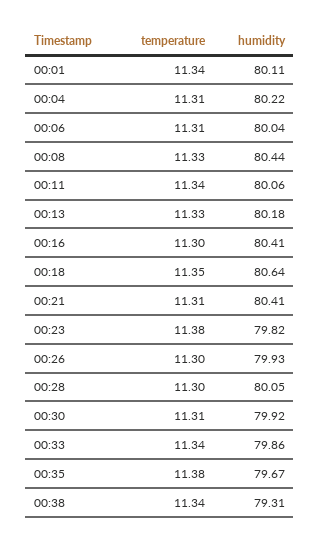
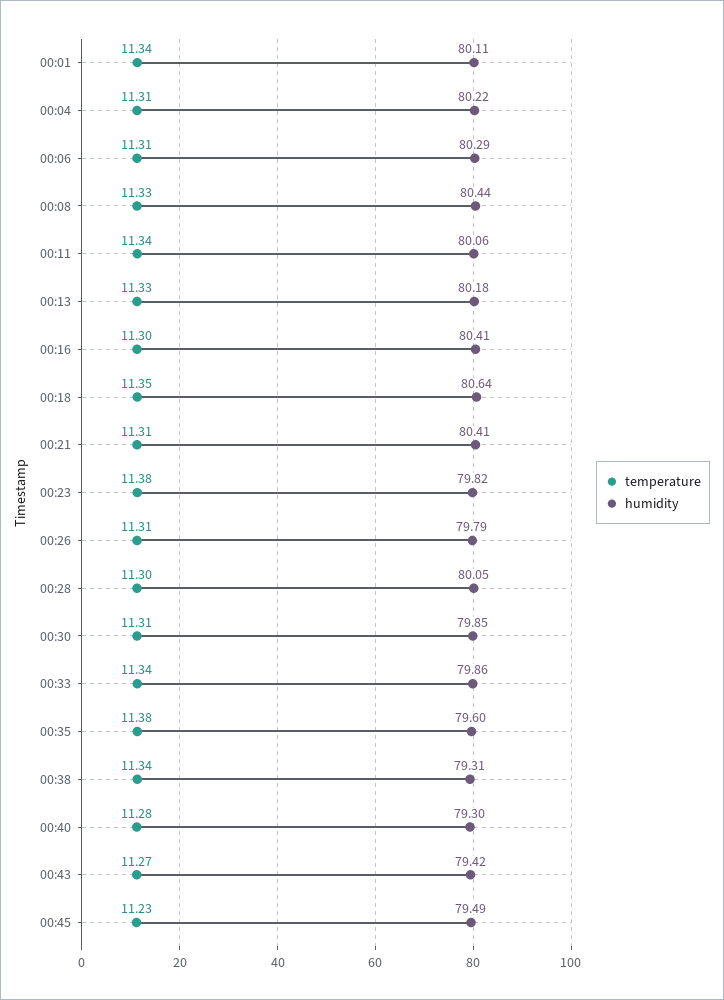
humidity, 00:06: 80.04 -> 80.29
temperature, 00:26: 11.3 -> 11.31
humidity, 00:26: 79.93 -> 79.79
humidity, 00:30: 79.92 -> 79.85
humidity, 00:35: 79.67 -> 79.6
temperature, 00:40: none -> 11.28
humidity, 00:40: none -> 79.3
temperature, 00:43: none -> 11.27
humidity, 00:43: none -> 79.42
temperature, 00:45: none -> 11.23
humidity, 00:45: none -> 79.49

